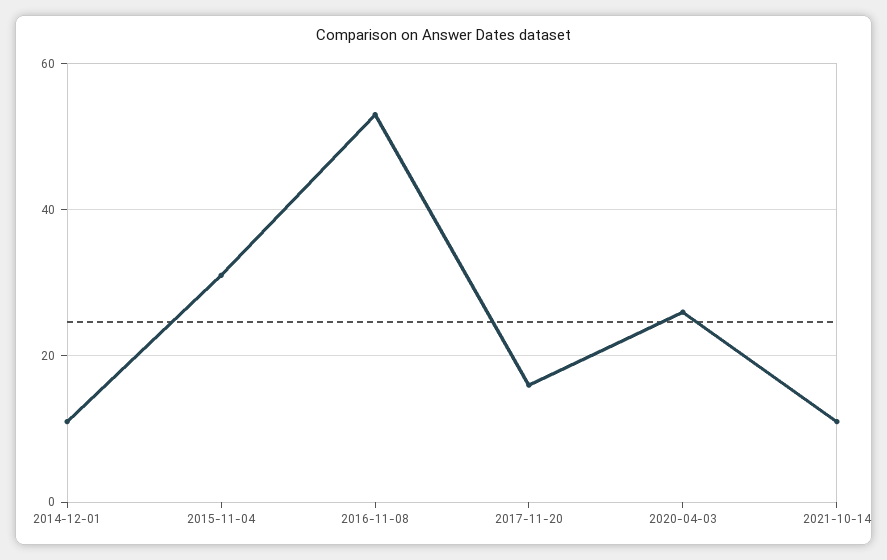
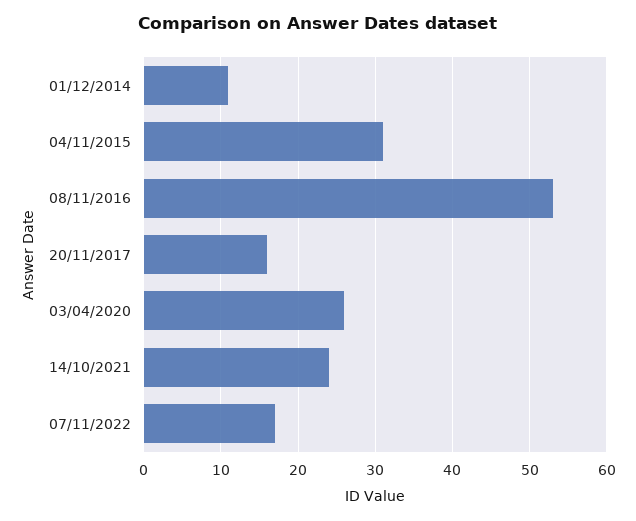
2021-10-14: 10 -> 24
07/11/2022: none -> 17

